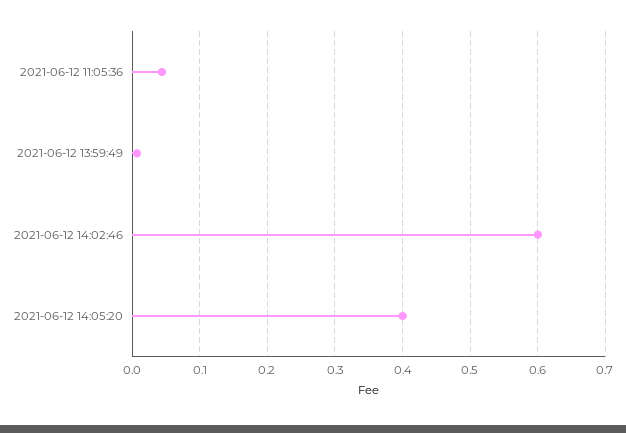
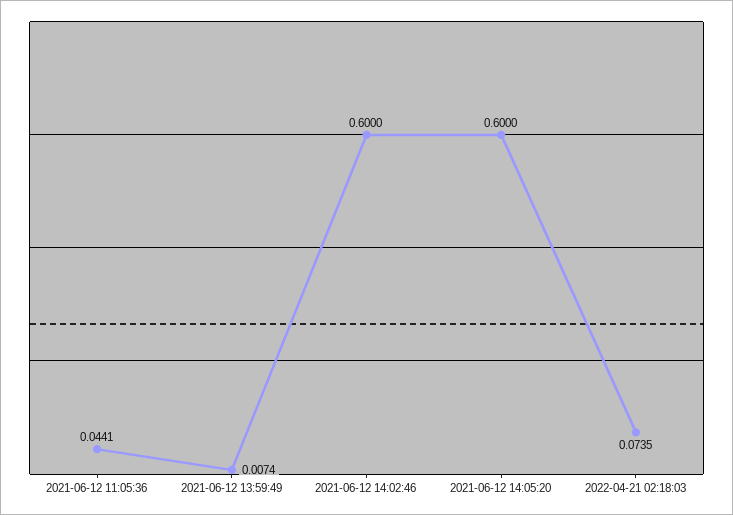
2021-06-12 14:05:20: 0.4 -> 0.6
2022-04-21 02:18:03: none -> 0.0735

